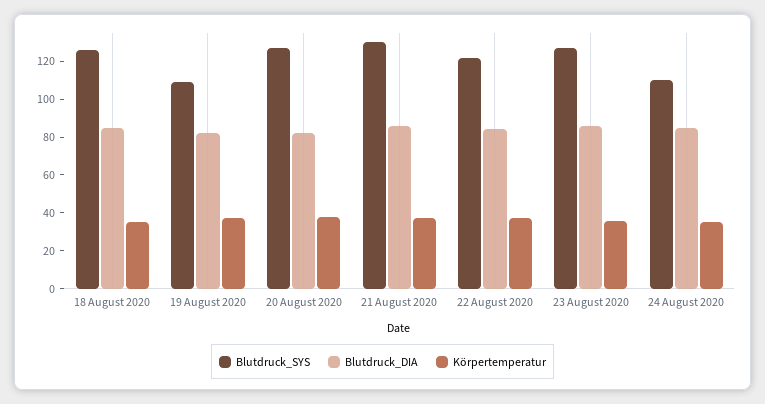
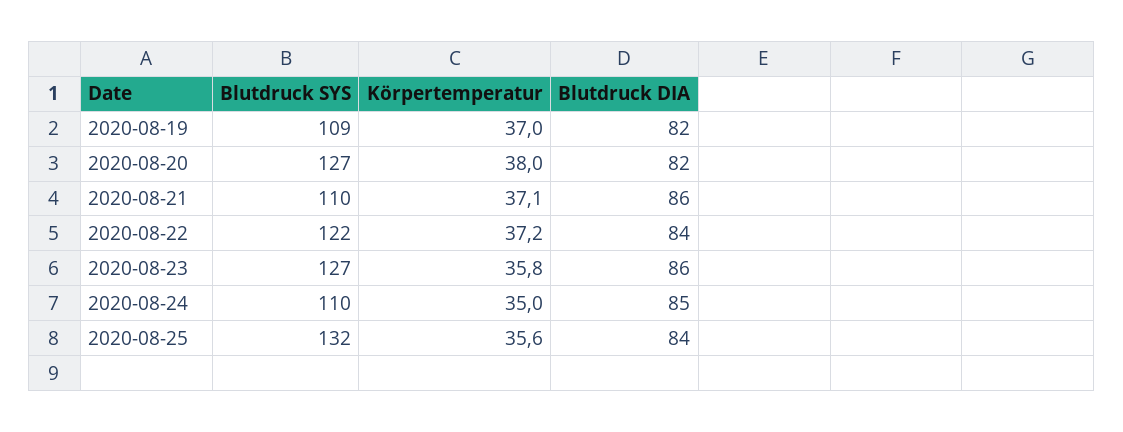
Blutdruck_SYS, 18 August 2020: 125 -> none
Blutdruck_DIA, 18 August 2020: 85 -> none
Körpertemperatur, 18 August 2020: 35 -> none
Blutdruck_SYS, 21 August 2020: 130 -> 110
Blutdruck_SYS, 2020-08-25: none -> 132
Körpertemperatur, 2020-08-25: none -> 35.6
Blutdruck_DIA, 2020-08-25: none -> 84

